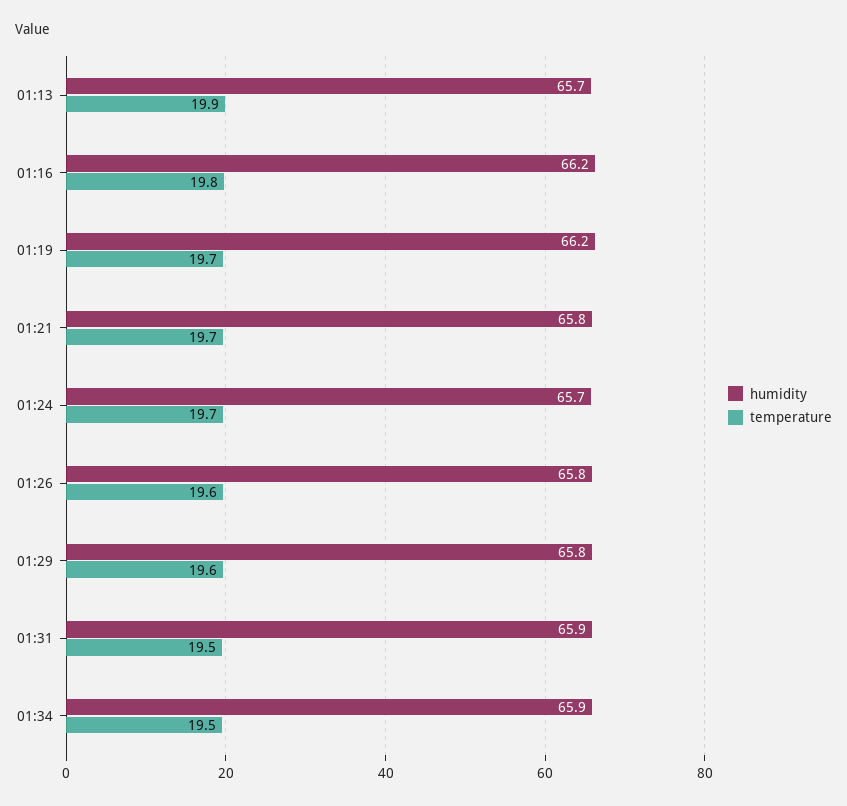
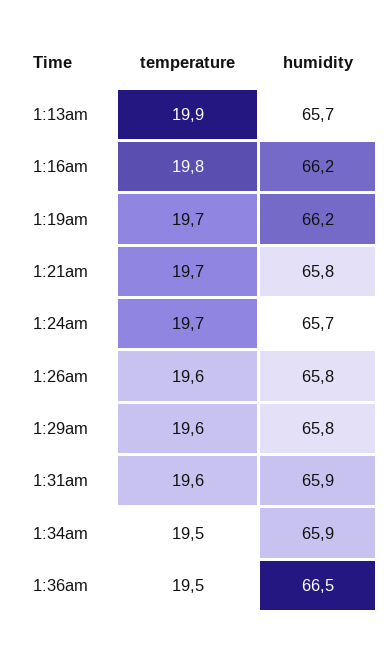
temperature, 01:31: 19.5 -> 19.6
temperature, 1:36am: none -> 19.5
humidity, 1:36am: none -> 66.5

